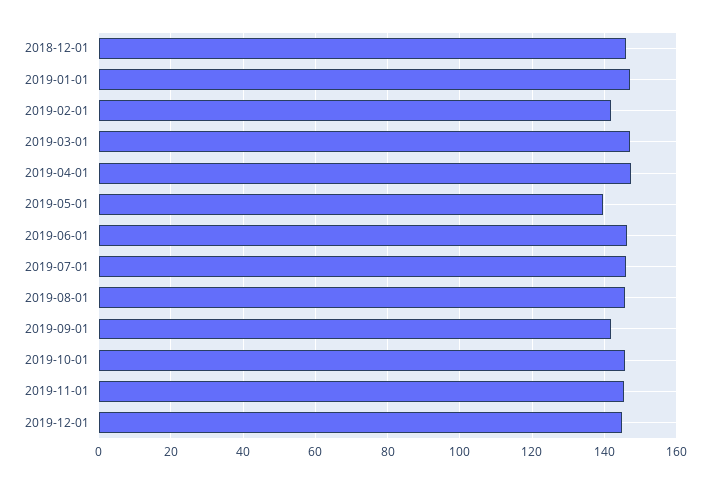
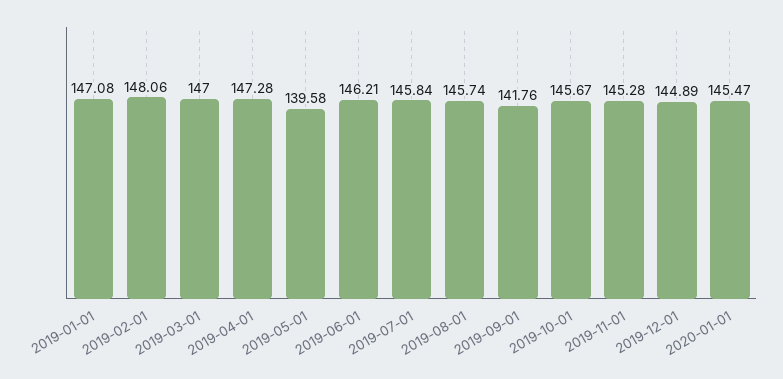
2018-12-01: 146 -> none
2019-02-01: 142 -> 148.06
2020-01-01: none -> 145.47

